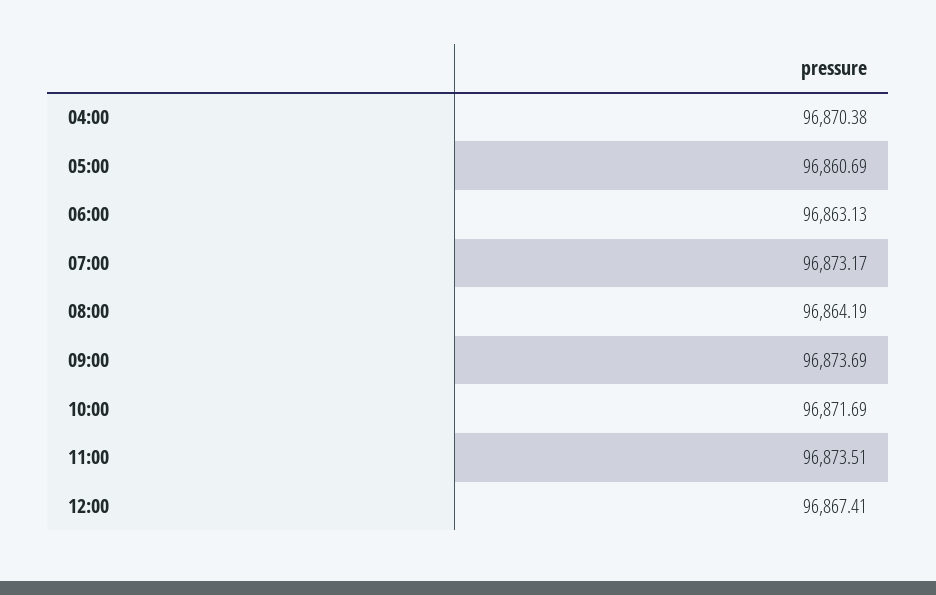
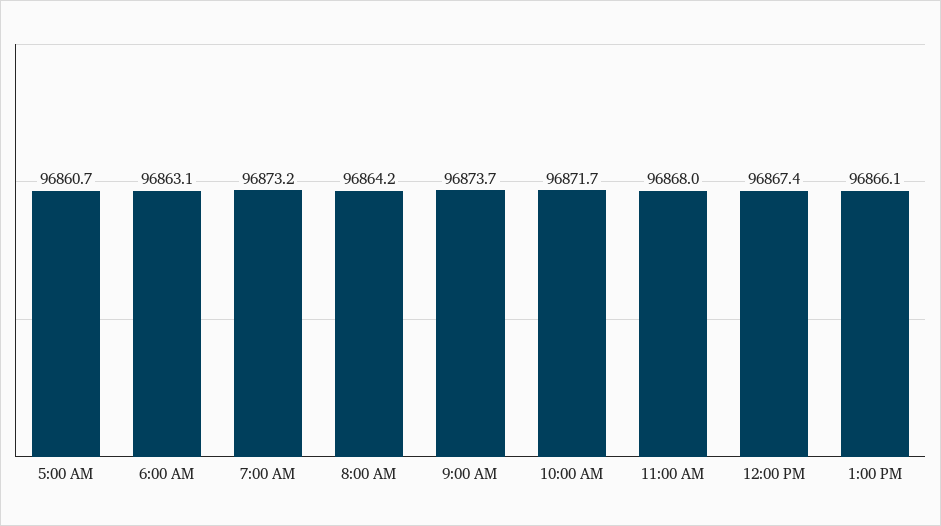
04:00: 96870.38 -> none
11:00: 96873.51 -> 96868
1:00 PM: none -> 96866.1

